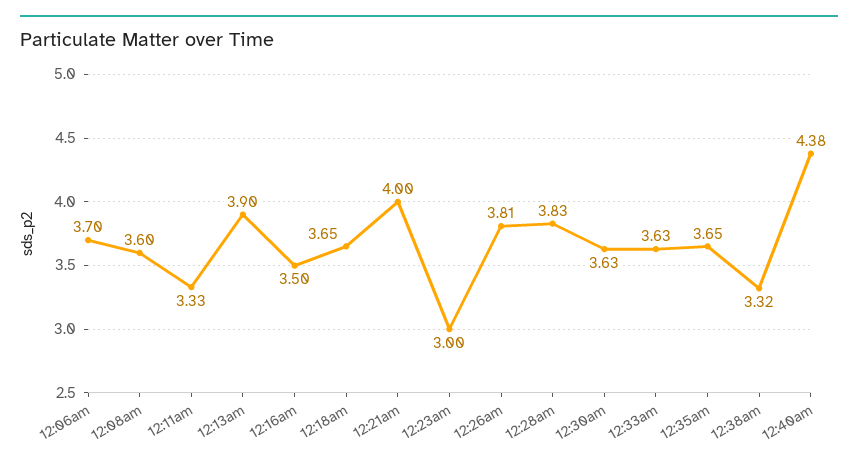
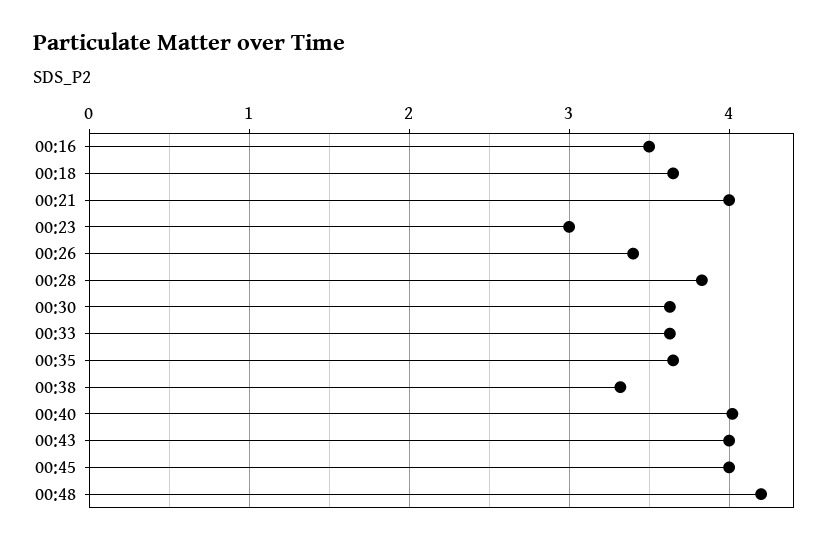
12:06am: 3.7 -> none
12:08am: 3.6 -> none
12:11am: 3.33 -> none
12:13am: 3.9 -> none
12:26am: 3.81 -> 3.4
12:40am: 4.38 -> 4
00:43: none -> 4
00:45: none -> 4
00:48: none -> 4.2

